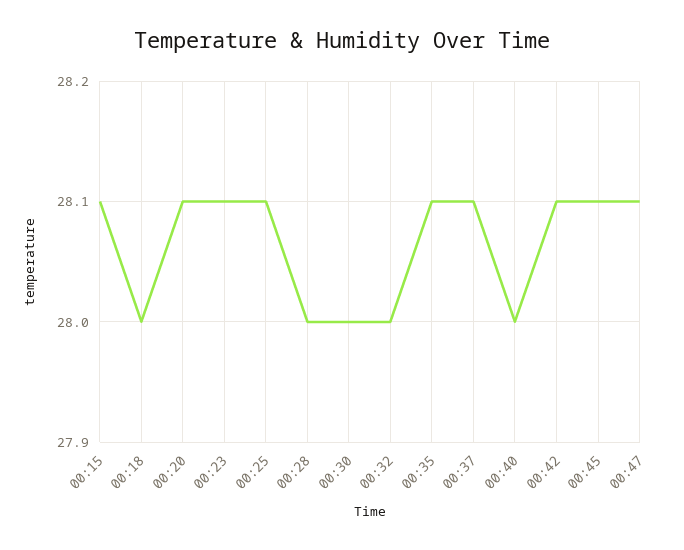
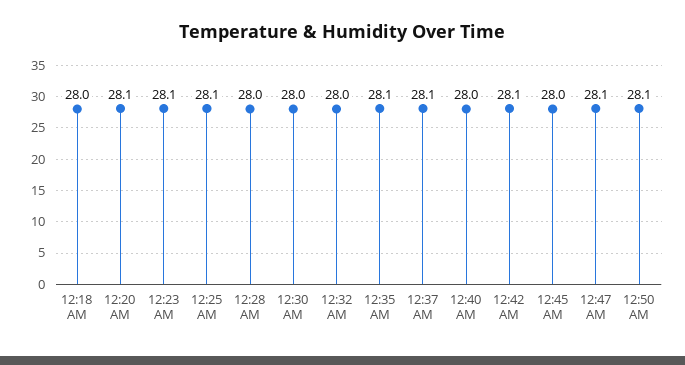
00:15: 28.1 -> none
00:45: 28.1 -> 28
12:50 AM: none -> 28.1

